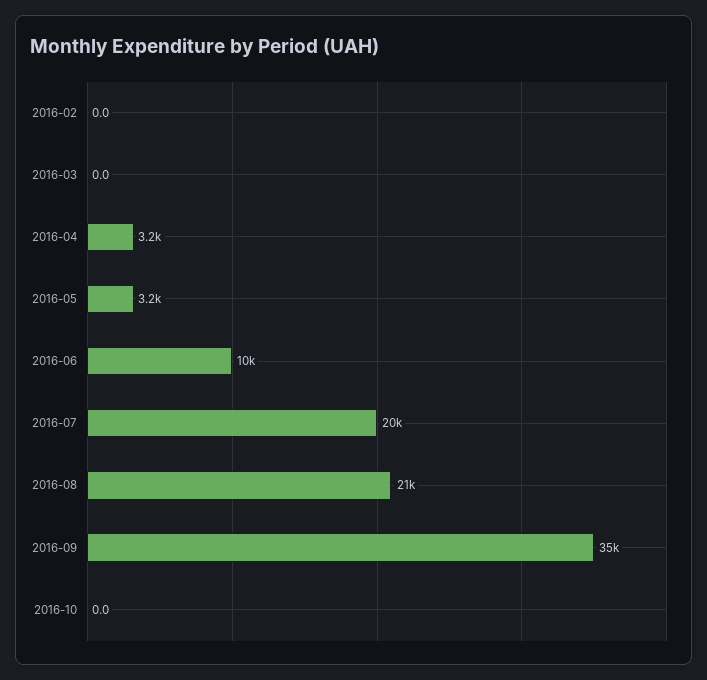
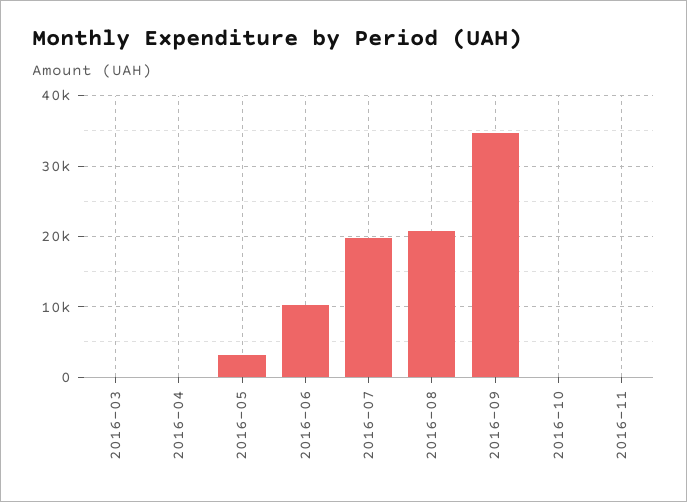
2016-02: 0 -> none
2016-04: 3200 -> 0
2016-11: none -> 0

